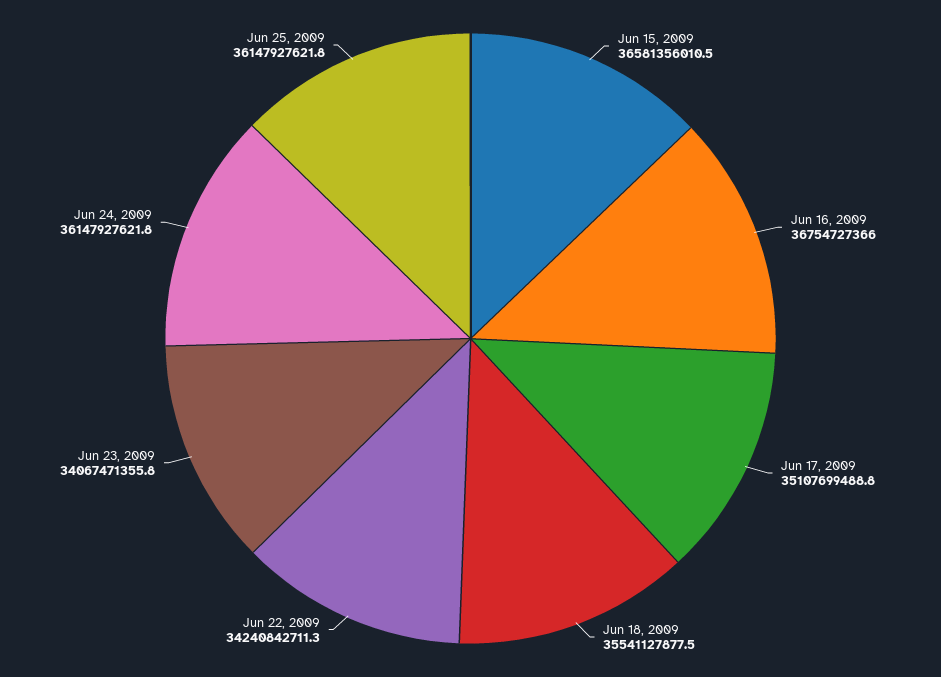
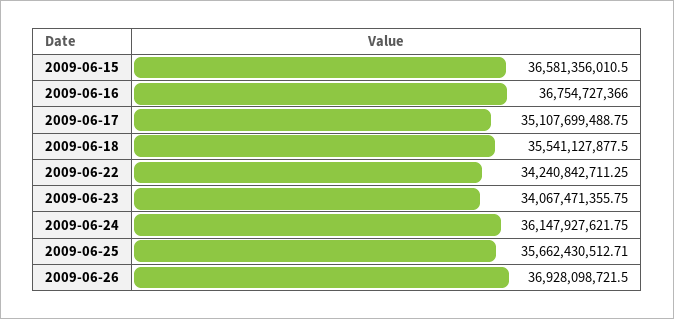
Jun 25, 2009: 36147927621.8 -> 35662430512.71
2009-06-26: none -> 36928098721.5

